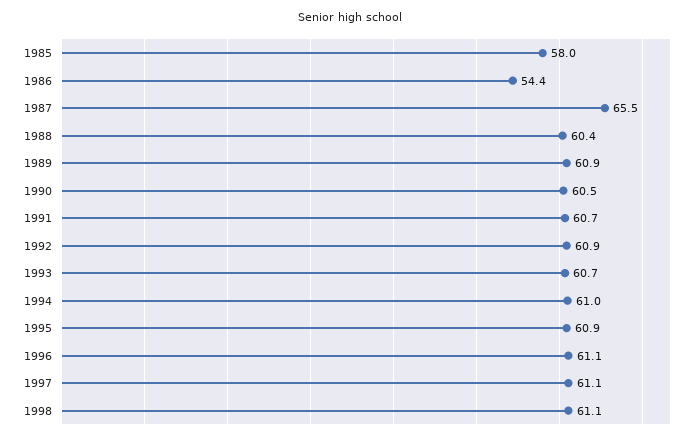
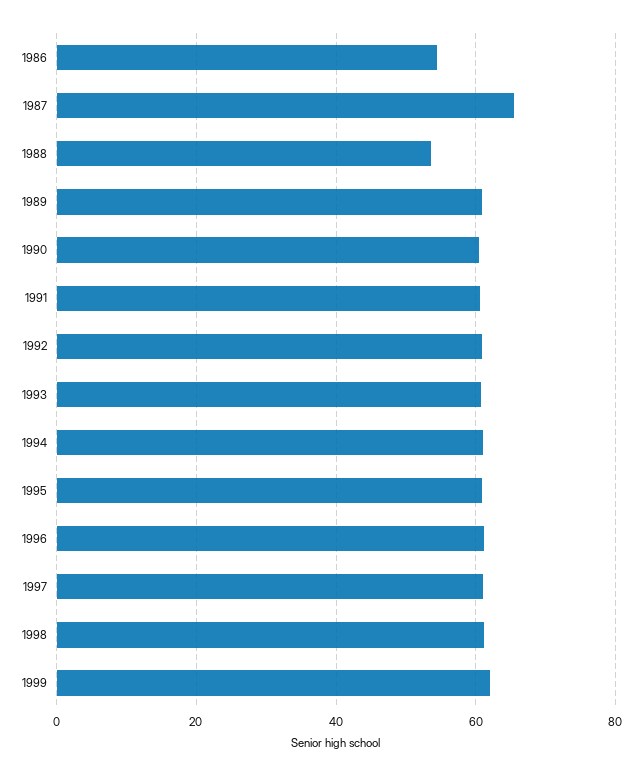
1985: 58 -> none
1988: 60.4 -> 54
1999: none -> 62

